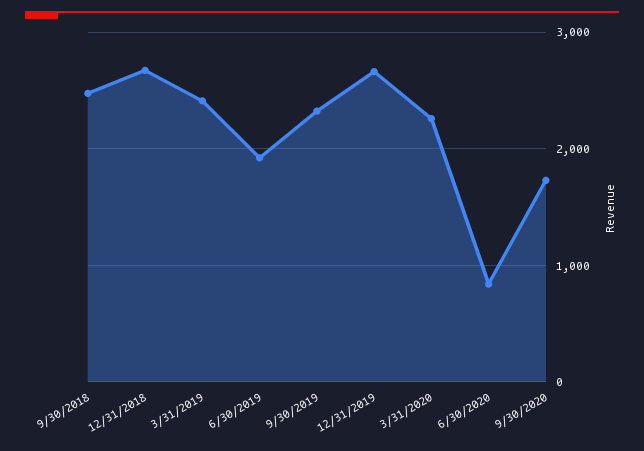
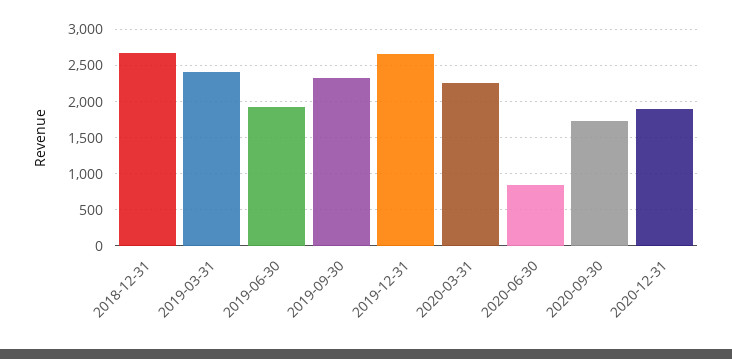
9/30/2018: 2500 -> none
2020-12-31: none -> 1900

